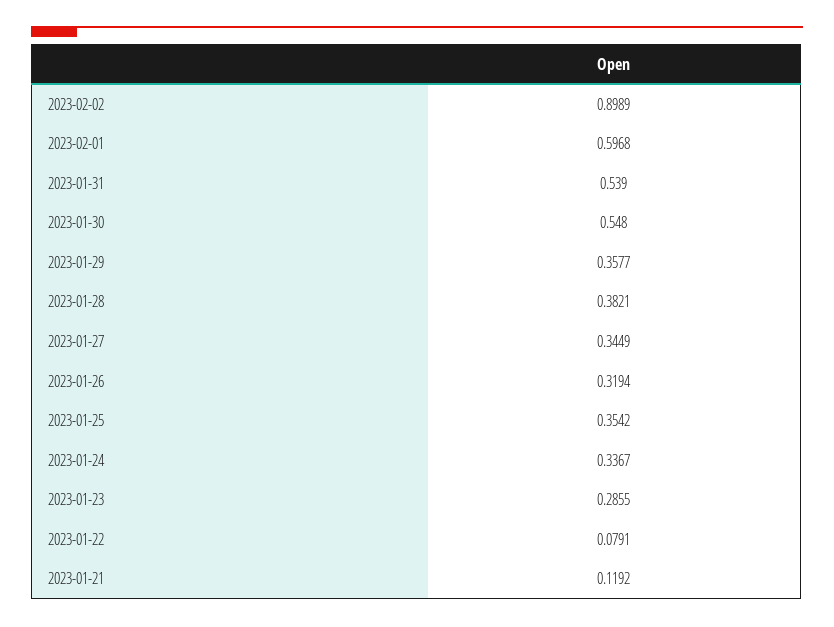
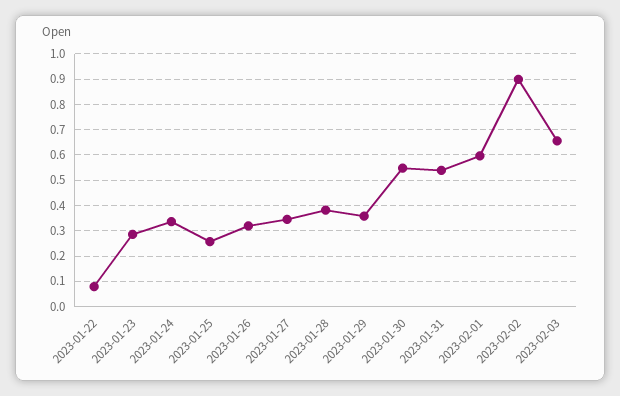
2023-01-25: 0.3542 -> 0.25
2023-01-21: 0.1192 -> none
2023-02-03: none -> 0.65

